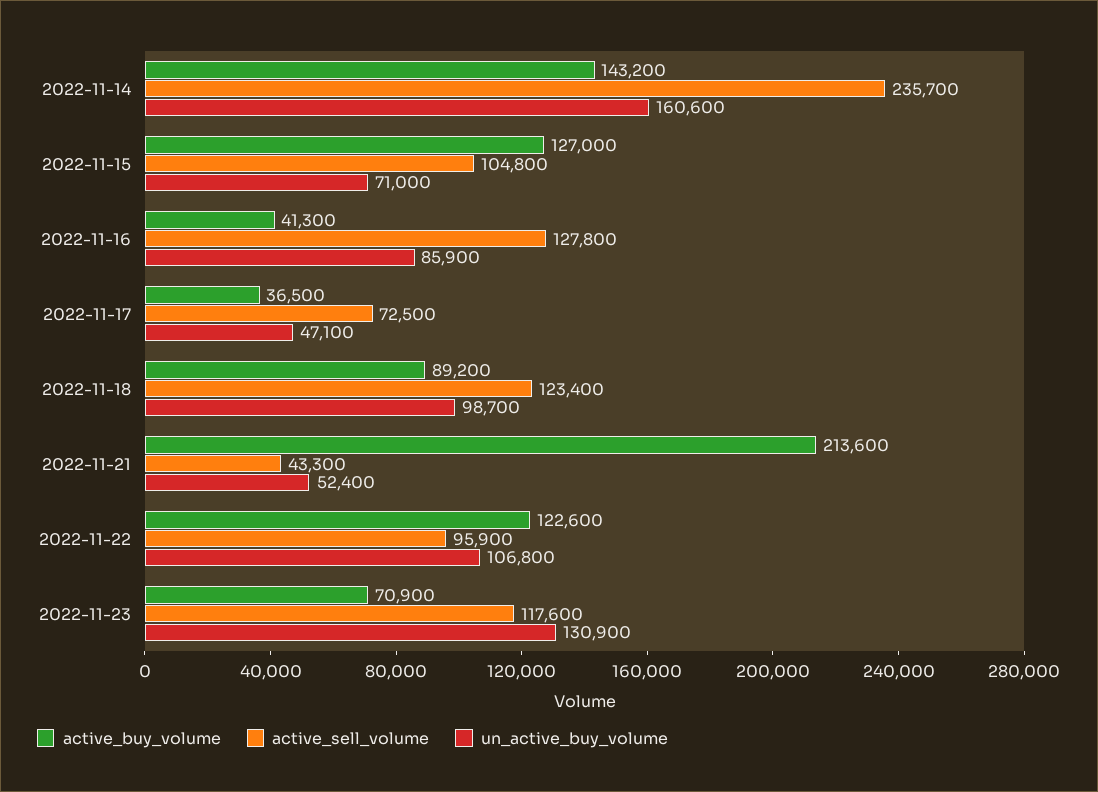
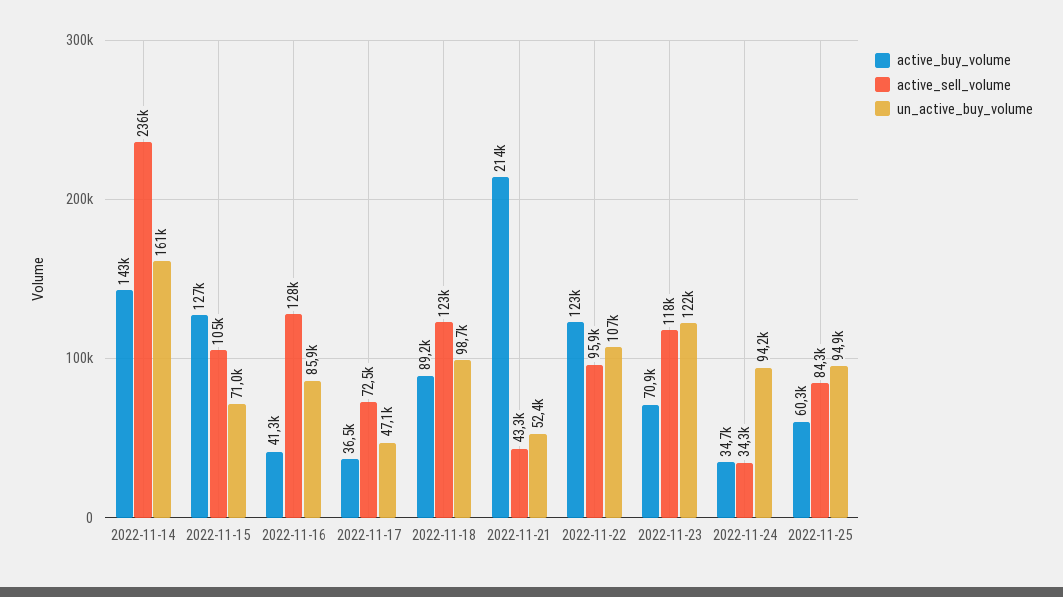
un_active_buy_volume, 2022-11-23: 130900 -> 122000
active_buy_volume, 2022-11-24: none -> 34700
active_sell_volume, 2022-11-24: none -> 34300
un_active_buy_volume, 2022-11-24: none -> 94200
active_buy_volume, 2022-11-25: none -> 60300
active_sell_volume, 2022-11-25: none -> 84300
un_active_buy_volume, 2022-11-25: none -> 94900

